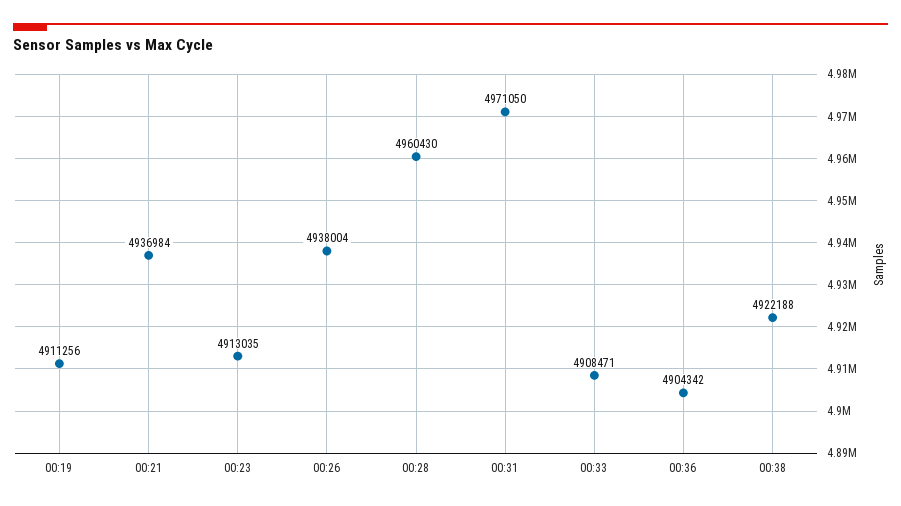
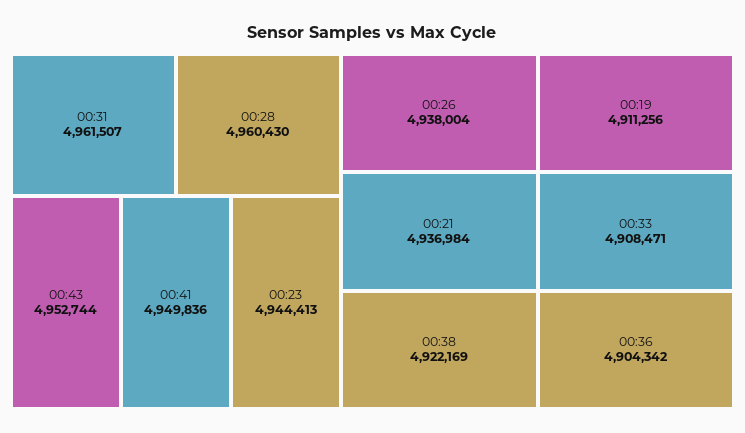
00:23: 4913035 -> 4944413
00:31: 4971050 -> 4961507
00:38: 4922188 -> 4922169
00:43: none -> 4952744
00:41: none -> 4949836

